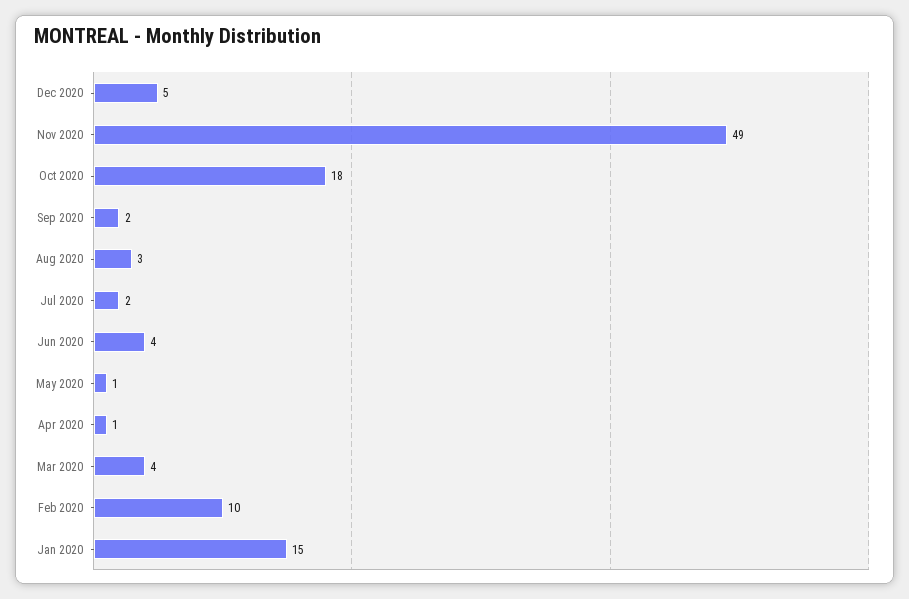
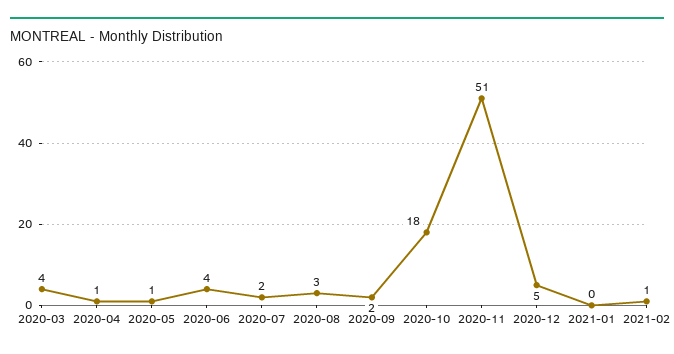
Nov 2020: 49 -> 51
Feb 2020: 10 -> none
Jan 2020: 15 -> none
2021-01: none -> 0
2021-02: none -> 1

